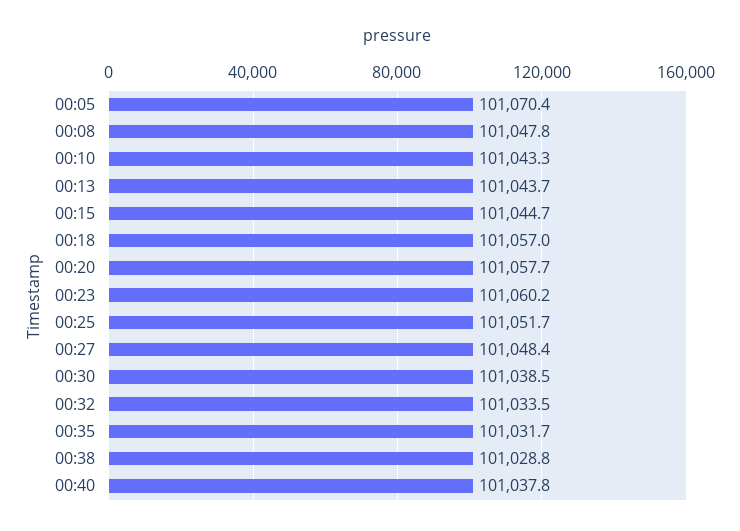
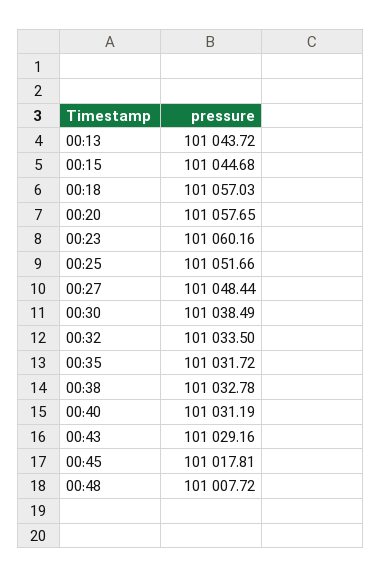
00:05: 101070.4 -> none
00:08: 101047.8 -> none
00:10: 101043.3 -> none
00:38: 101028.8 -> 101032.78
00:40: 101037.8 -> 101031.19
00:43: none -> 101029.16
00:45: none -> 101017.81
00:48: none -> 101007.72

